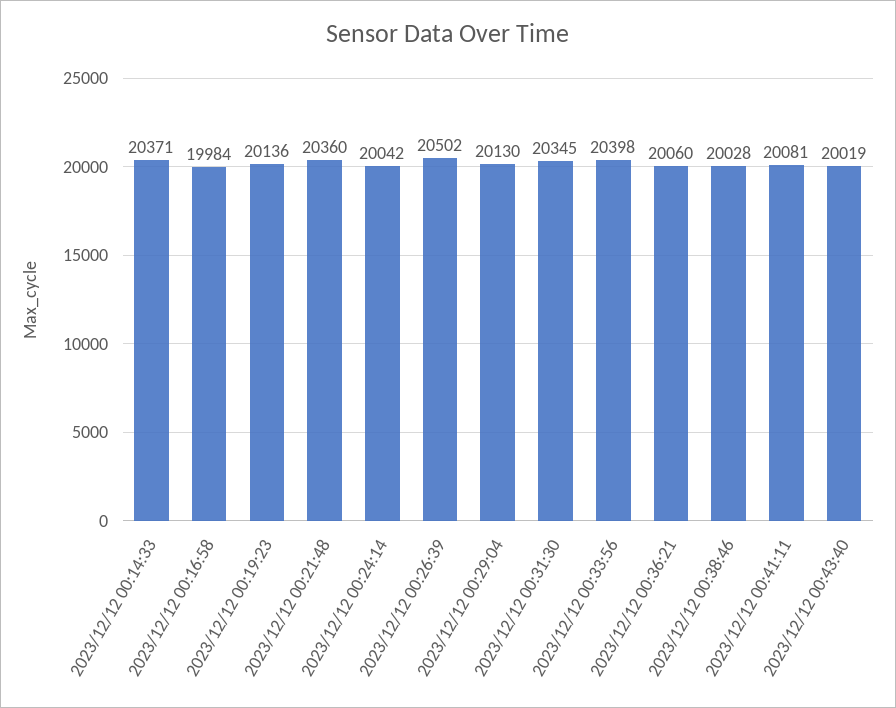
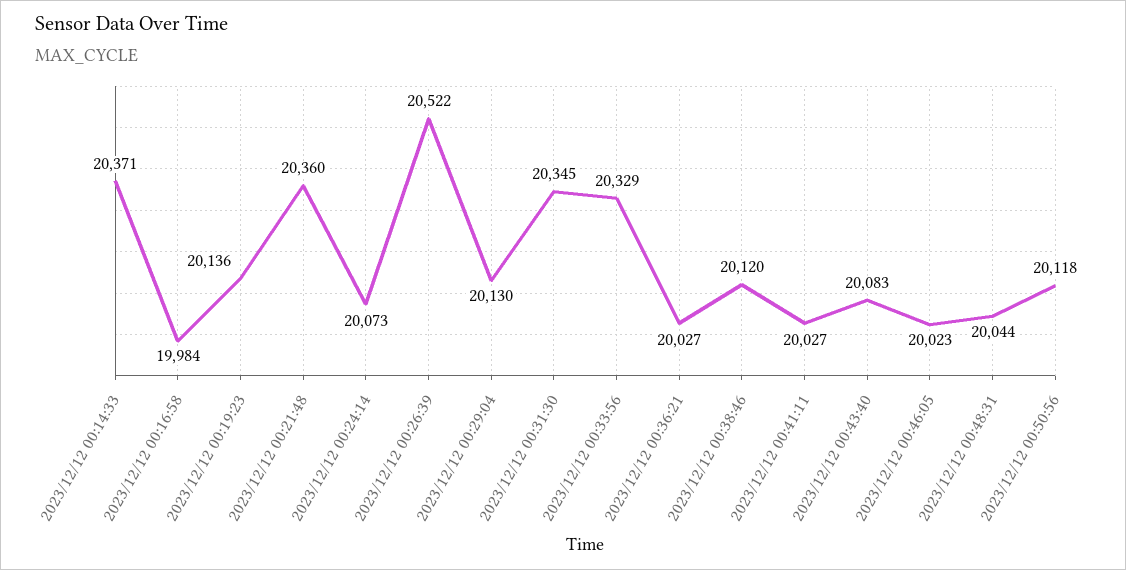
2023/12/12 00:24:14: 20042 -> 20073
2023/12/12 00:26:39: 20502 -> 20522
2023/12/12 00:33:56: 20398 -> 20329
2023/12/12 00:36:21: 20060 -> 20027
2023/12/12 00:38:46: 20028 -> 20120
2023/12/12 00:41:11: 20081 -> 20027
2023/12/12 00:43:40: 20019 -> 20083
2023/12/12 00:46:05: none -> 20023
2023/12/12 00:48:31: none -> 20044
2023/12/12 00:50:56: none -> 20118

